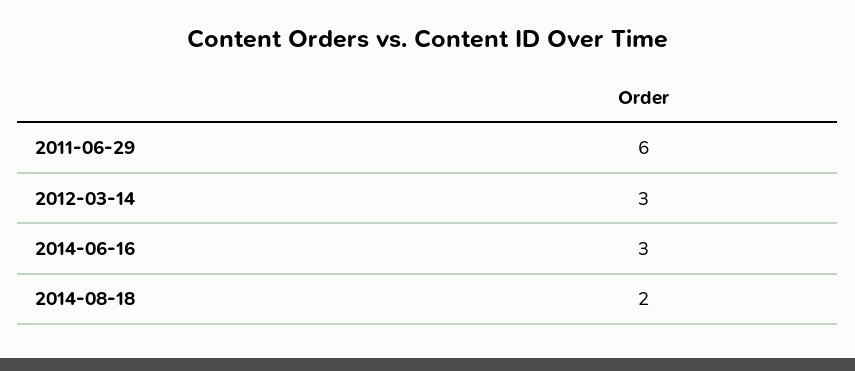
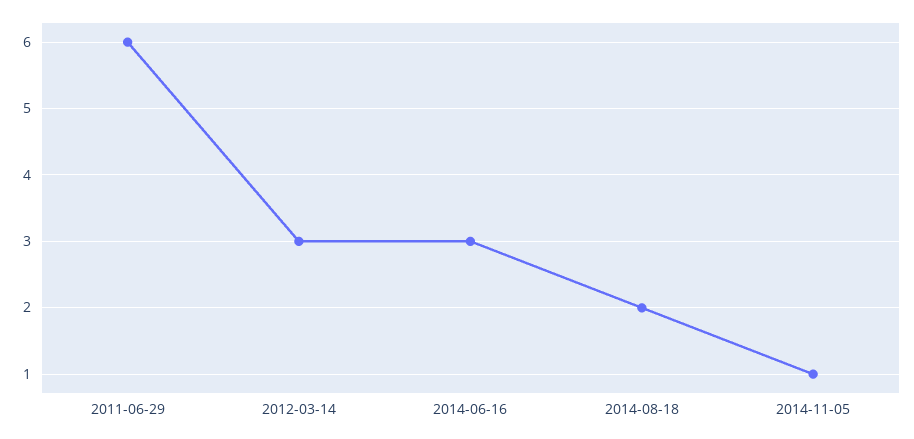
2014-11-05: none -> 1

